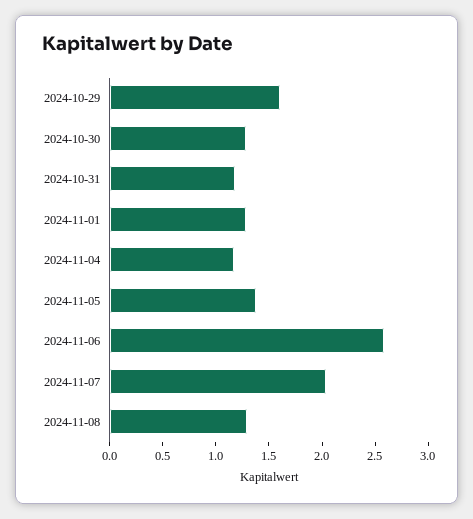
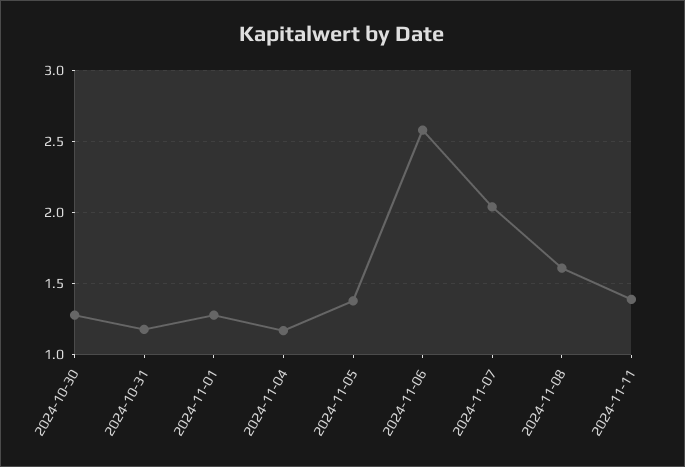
2024-10-29: 1.6 -> none
2024-11-08: 1.3 -> 1.6
2024-11-11: none -> 1.4

